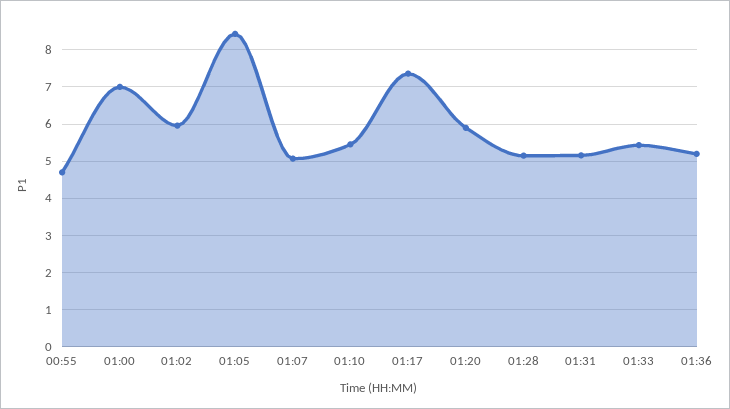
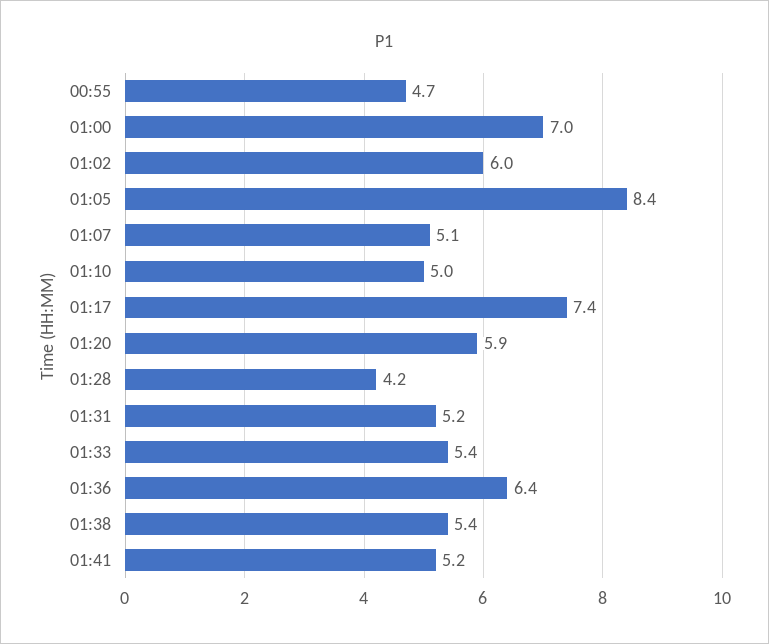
01:10: 5.4 -> 5
01:28: 5.2 -> 4.2
01:36: 5.2 -> 6.4
01:38: none -> 5.4
01:41: none -> 5.2

